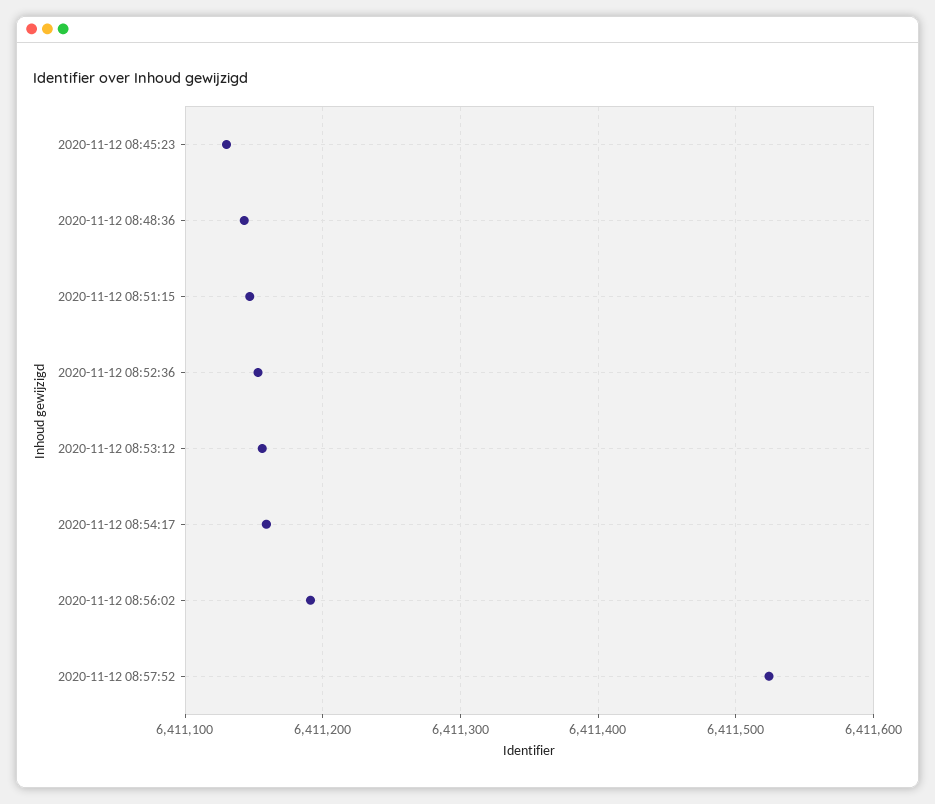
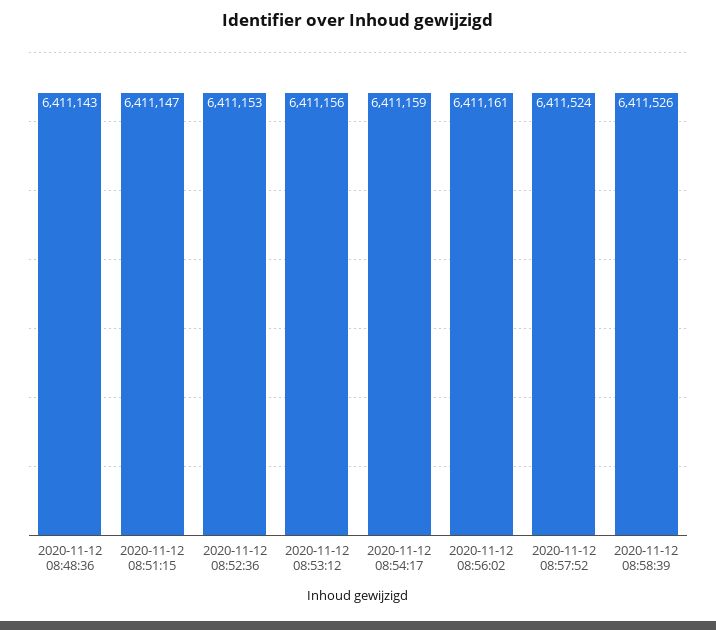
2020-11-12 08:45:23: 6411130 -> none
2020-11-12 08:56:02: 6411190 -> 6411161
2020-11-12 08:58:39: none -> 6411526

